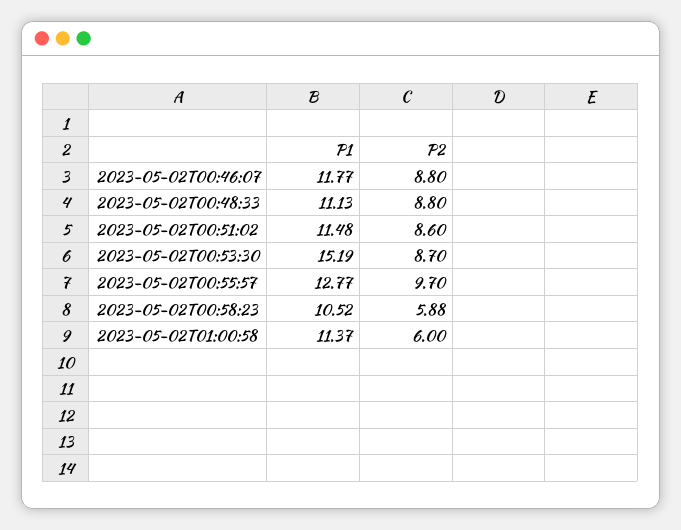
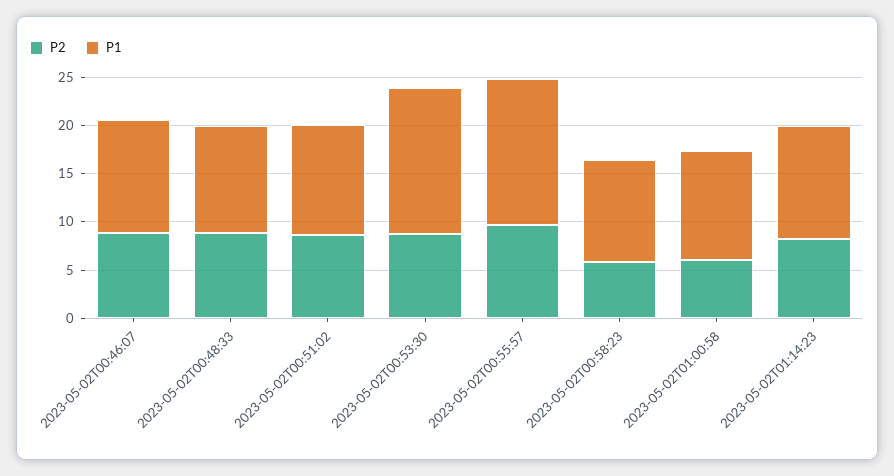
P1, 2023-05-02T00:55:57: 12.77 -> 15
P2, 2023-05-02T01:14:23: none -> 8
P1, 2023-05-02T01:14:23: none -> 12

